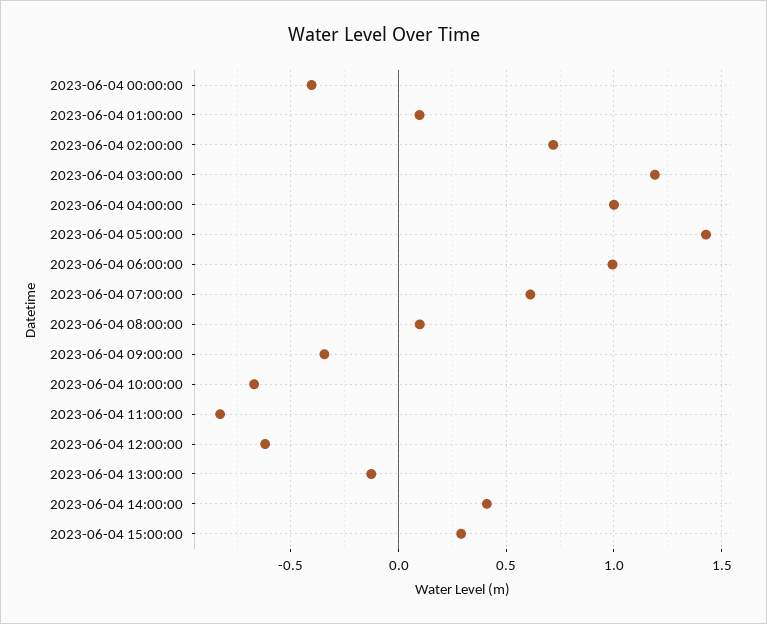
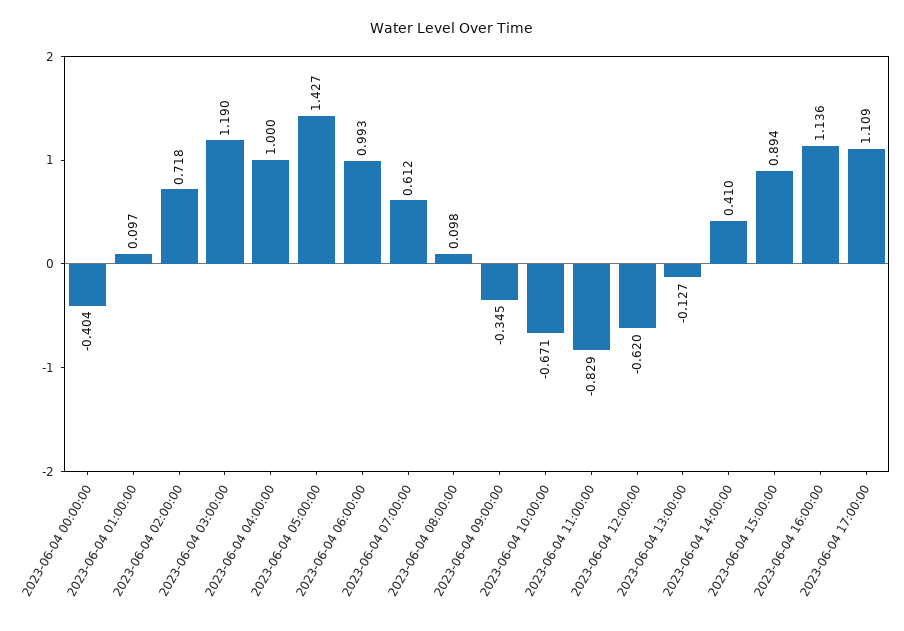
2023-06-04 15:00:00: 0.3 -> 0.894
2023-06-04 16:00:00: none -> 1.136
2023-06-04 17:00:00: none -> 1.109

